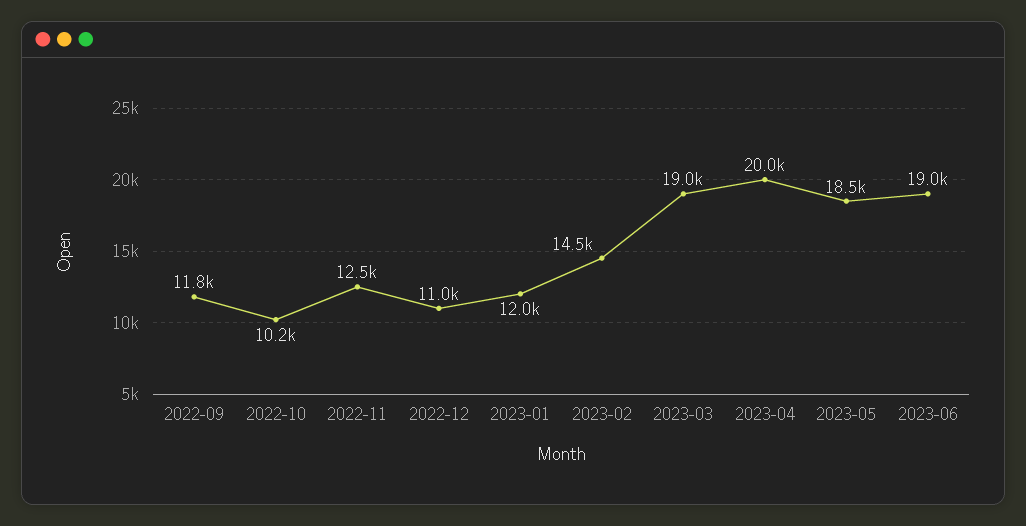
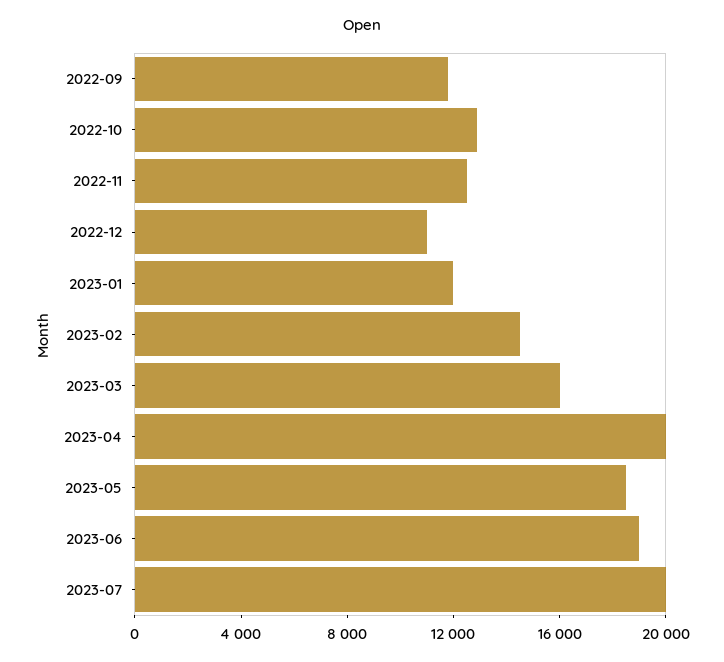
2022-10: 10200 -> 13000
2023-03: 19000 -> 16000
2023-07: none -> 20000

